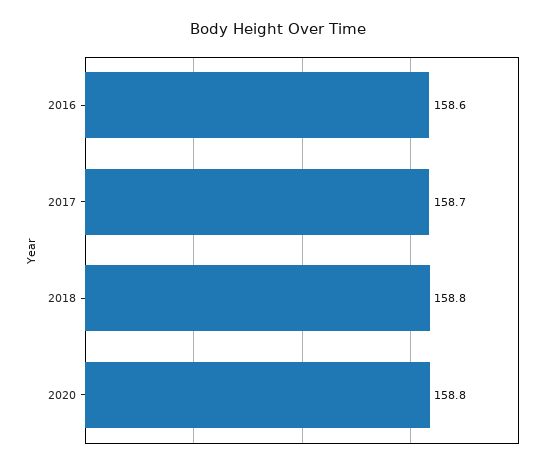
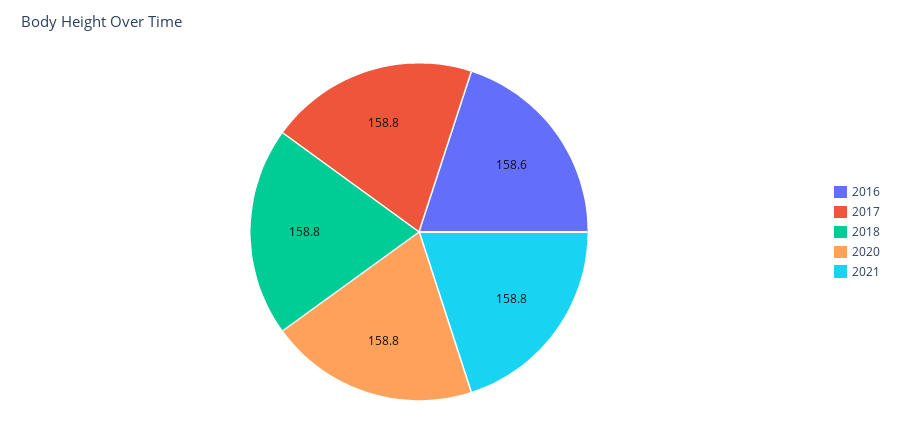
2017: 158.7 -> 158.8
2021: none -> 158.8

